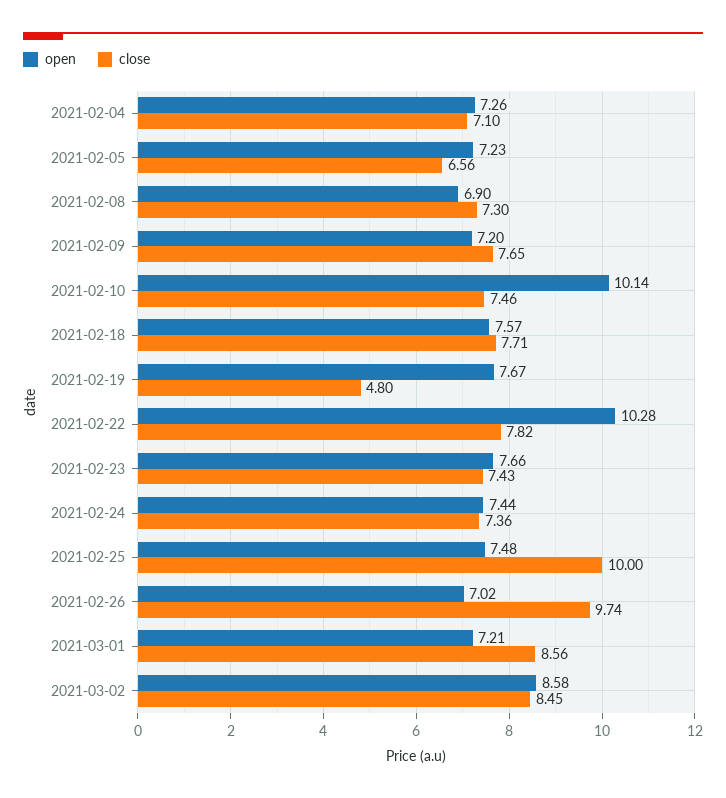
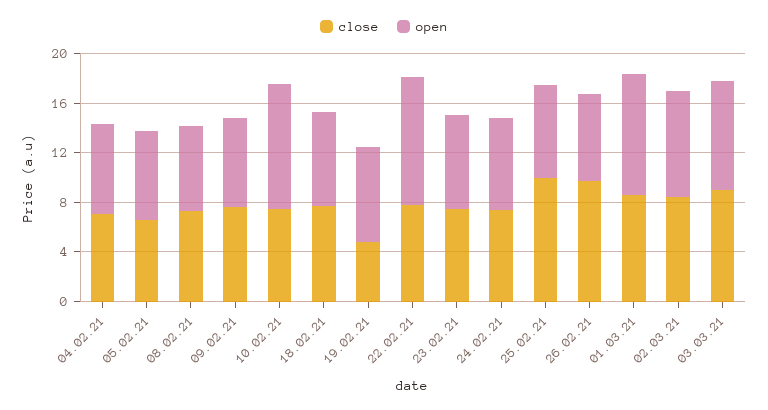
open, 2021-03-01: 7.21 -> 10
close, 03.03.21: none -> 9
open, 03.03.21: none -> 9

